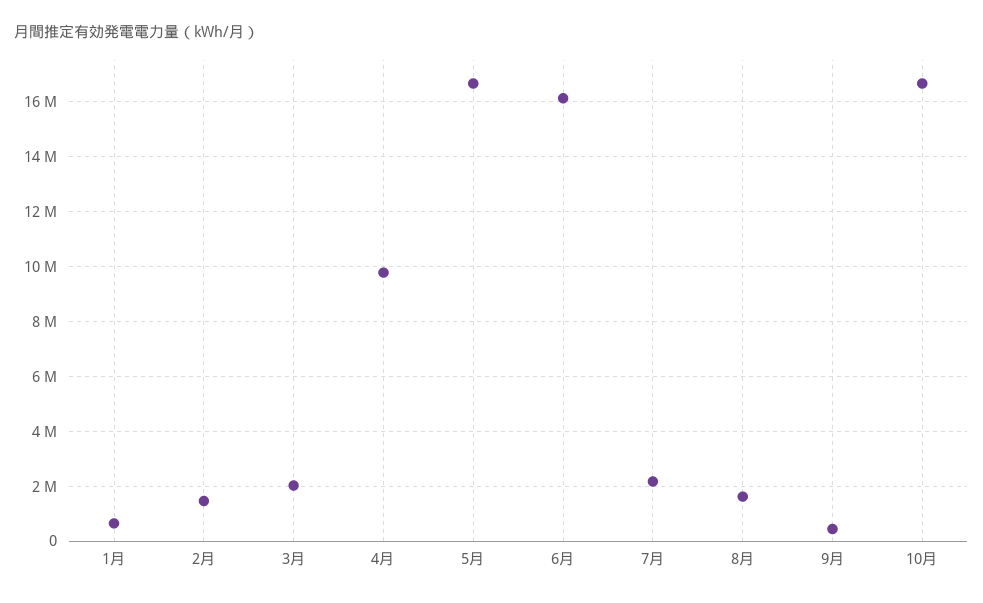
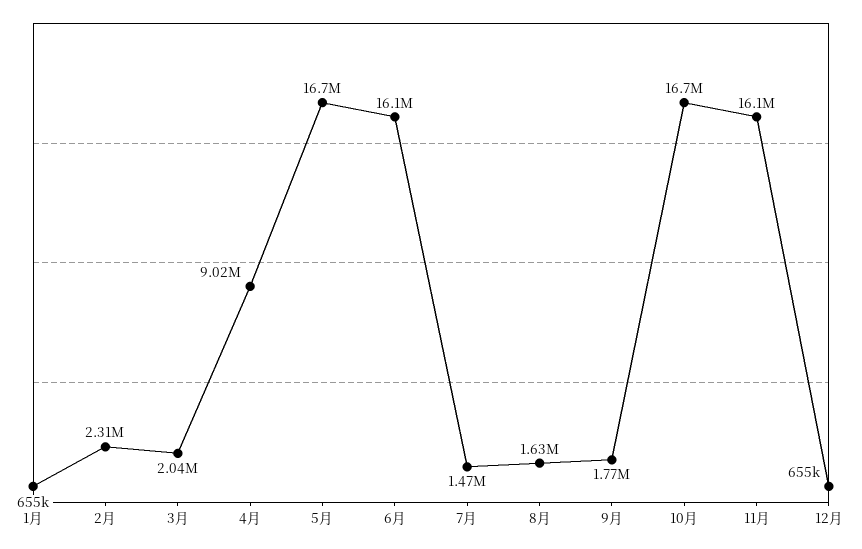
2月: 1500000 -> 2310000
4月: 9750000 -> 9020000
7月: 2250000 -> 1470000
9月: 500000 -> 1770000
11月: none -> 16100000
12月: none -> 655000

